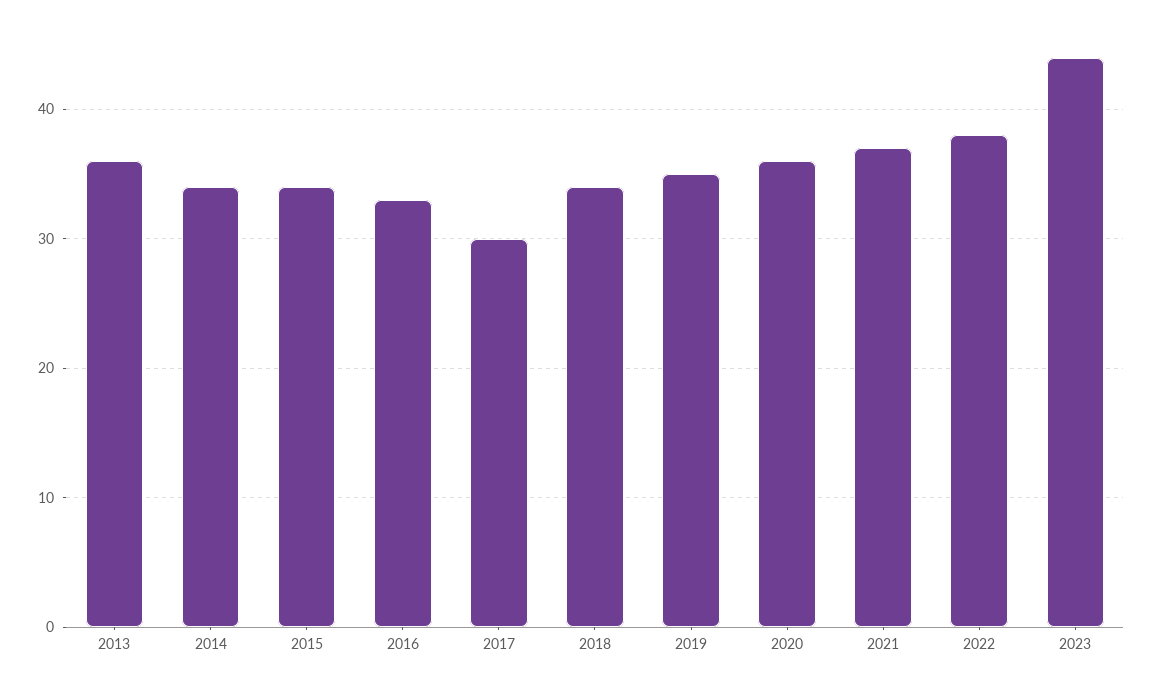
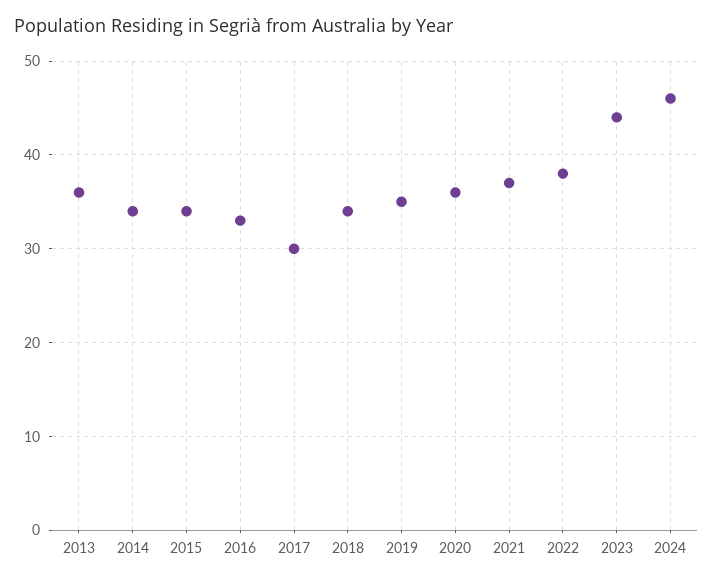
2024: none -> 46

